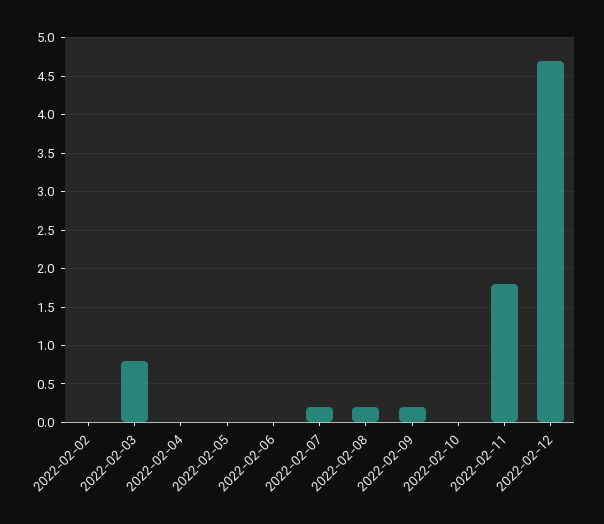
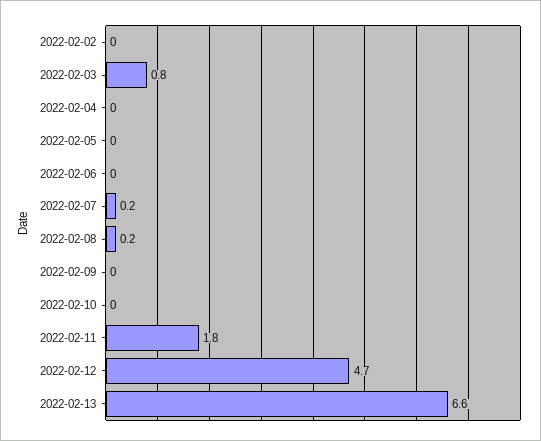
2022-02-09: 0.2 -> 0
2022-02-13: none -> 6.6

